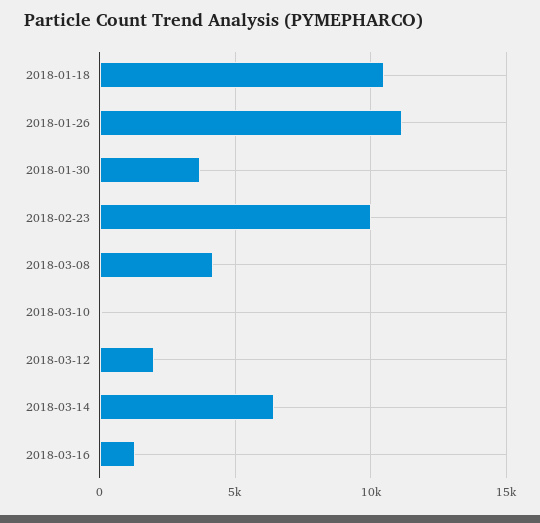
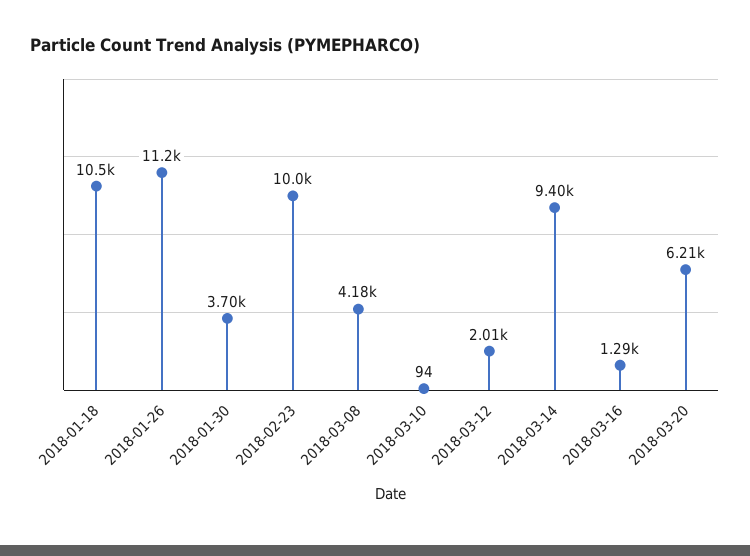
2018-03-14: 6500 -> 9400
2018-03-20: none -> 6210

